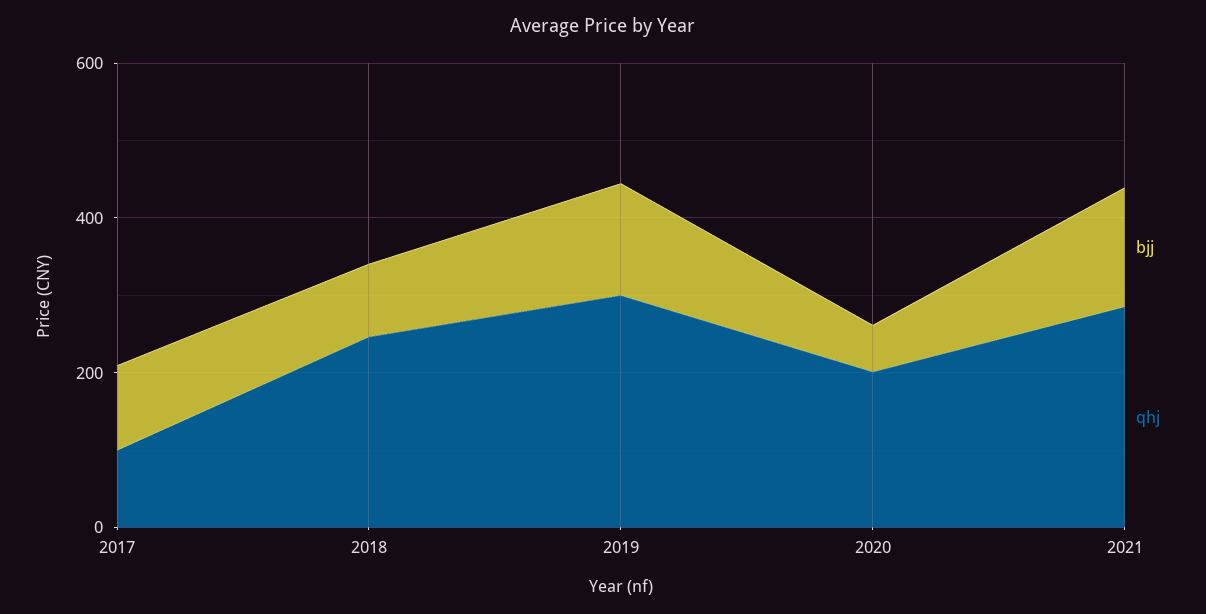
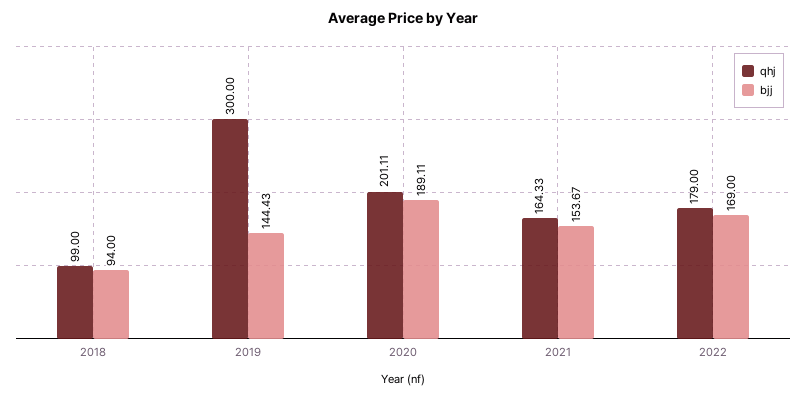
bjj, 2017: 100 -> none
qhj, 2017: 100 -> none
qhj, 2018: 250 -> 99
bjj, 2020: 50 -> 189.11
qhj, 2021: 300 -> 164.33
qhj, 2022: none -> 179
bjj, 2022: none -> 169

